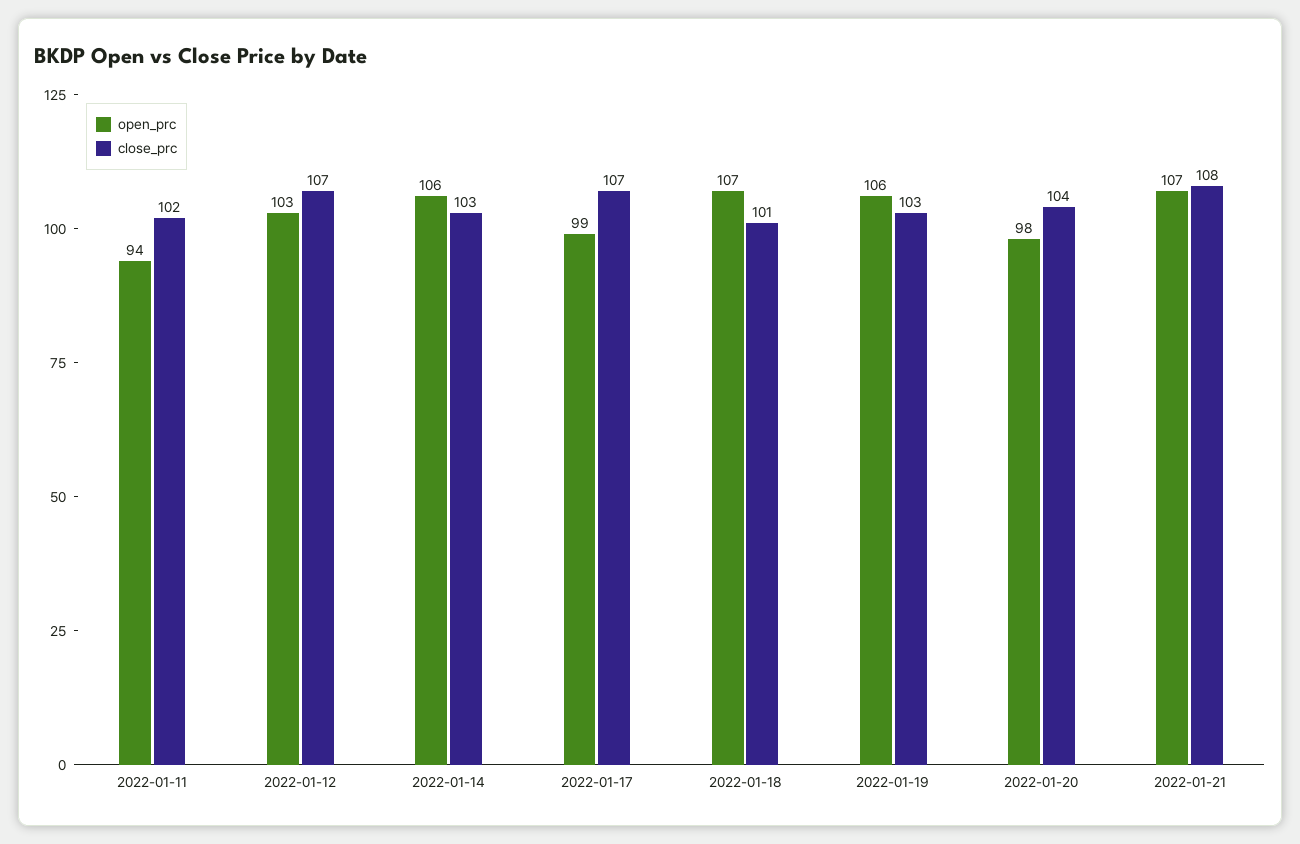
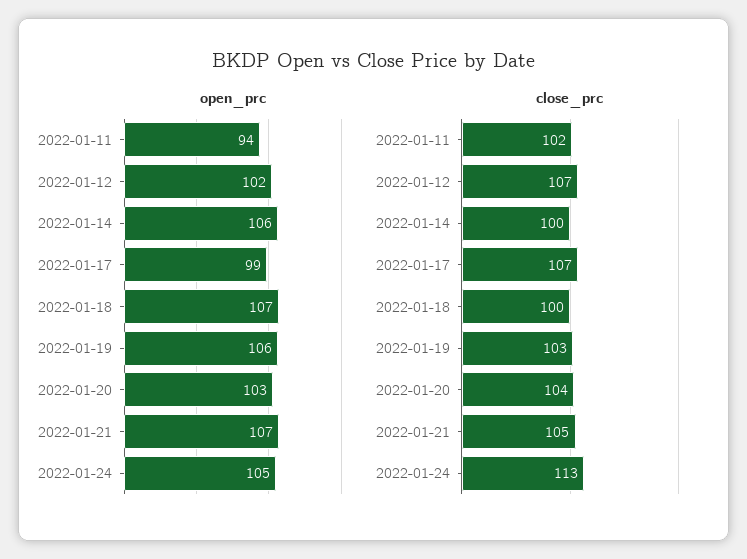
open_prc, 2022-01-12: 103 -> 102
close_prc, 2022-01-14: 103 -> 100
close_prc, 2022-01-18: 101 -> 100
open_prc, 2022-01-20: 98 -> 103
close_prc, 2022-01-21: 108 -> 105
open_prc, 2022-01-24: none -> 105
close_prc, 2022-01-24: none -> 113

